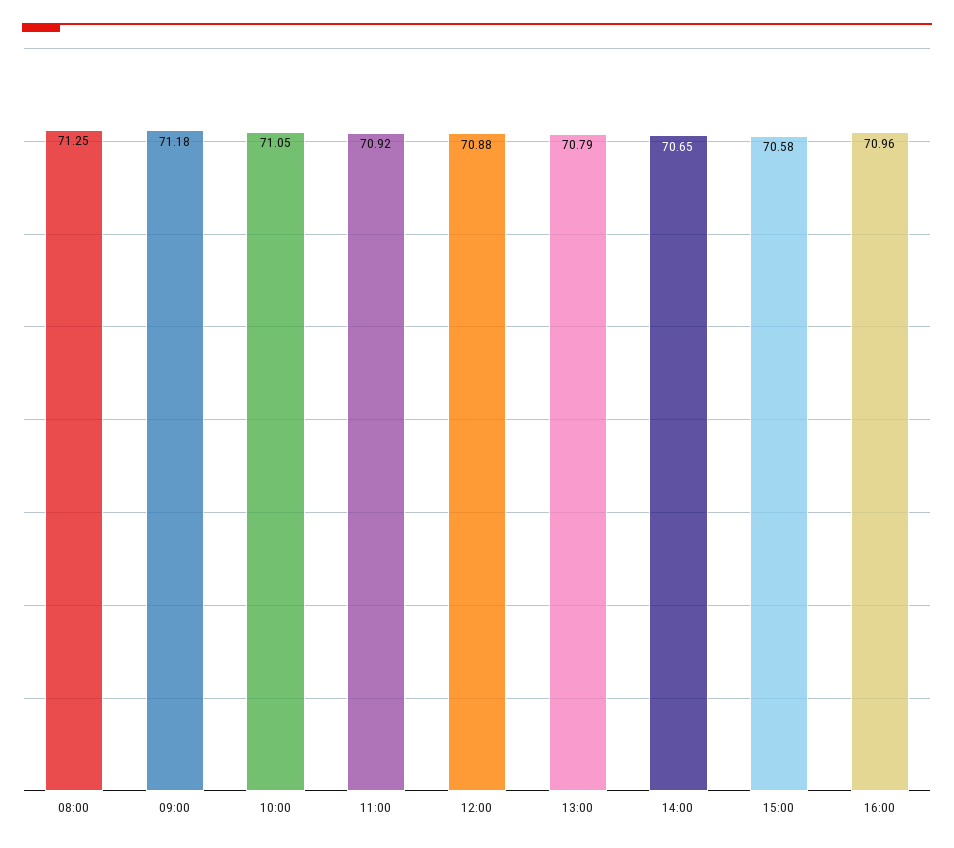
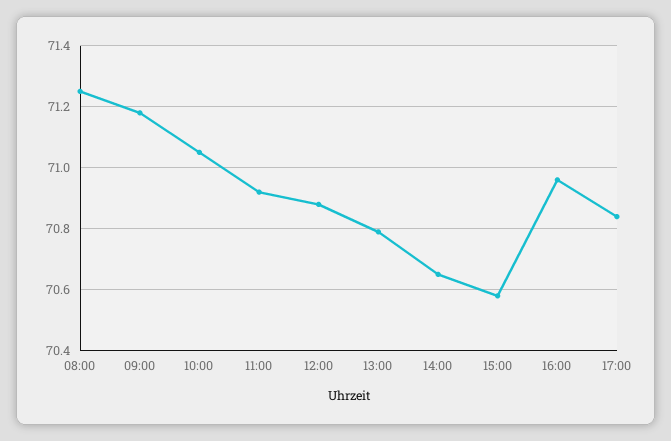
17:00: none -> 70.85

